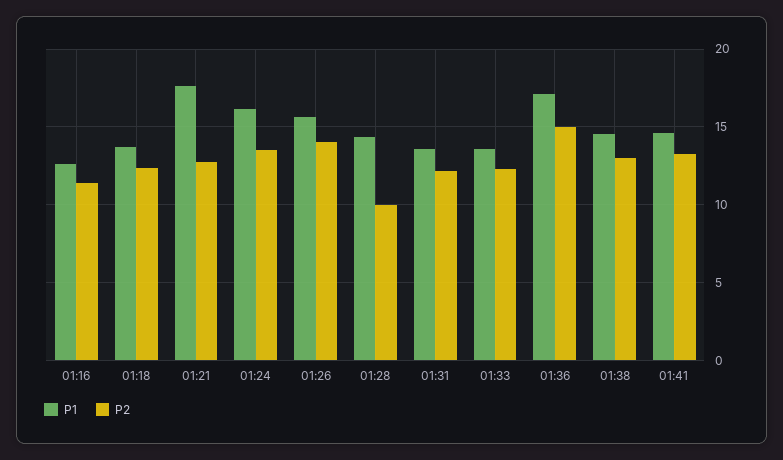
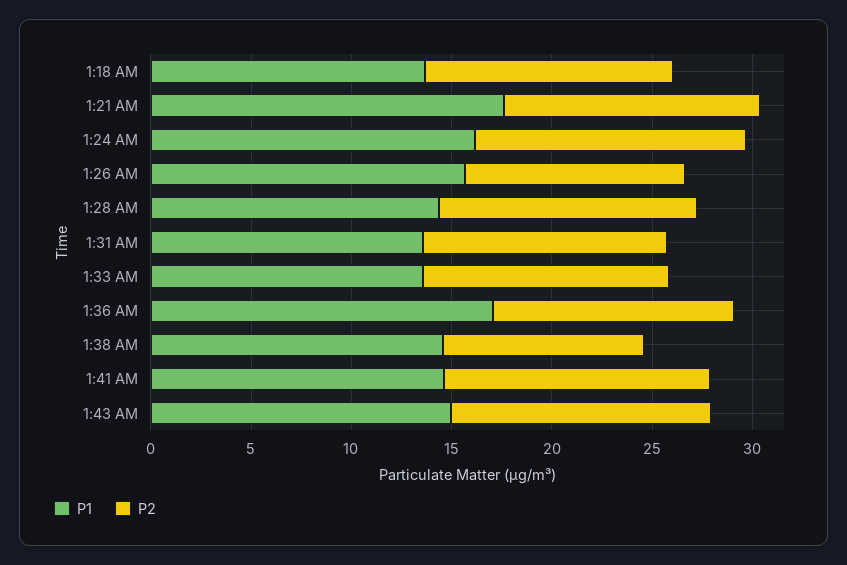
P1, 01:16: 12.5 -> none
P2, 01:16: 11.5 -> none
P2, 01:26: 14 -> 11
P2, 01:28: 10 -> 13
P2, 01:36: 15 -> 12
P2, 01:38: 13 -> 10
P1, 1:43 AM: none -> 15
P2, 1:43 AM: none -> 13

